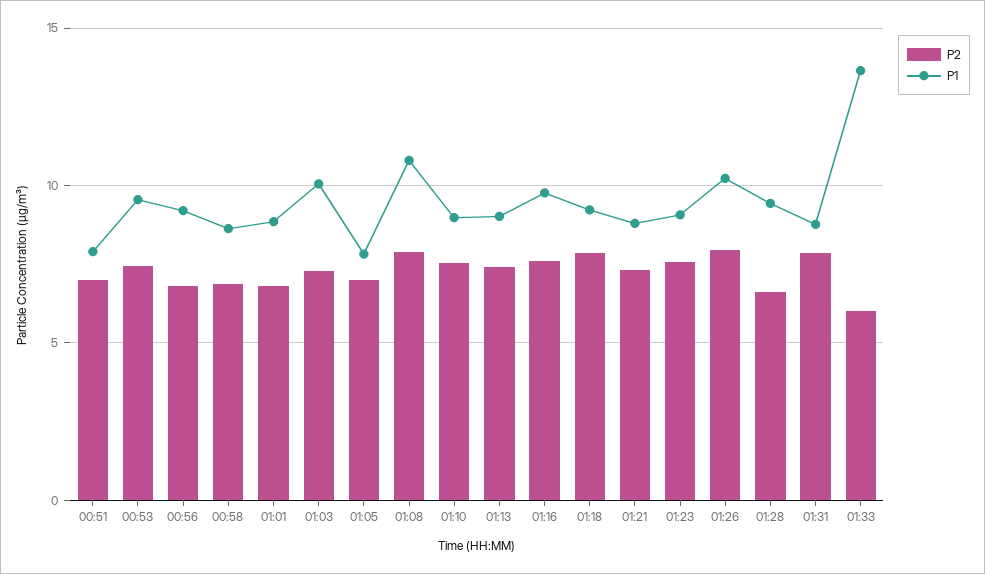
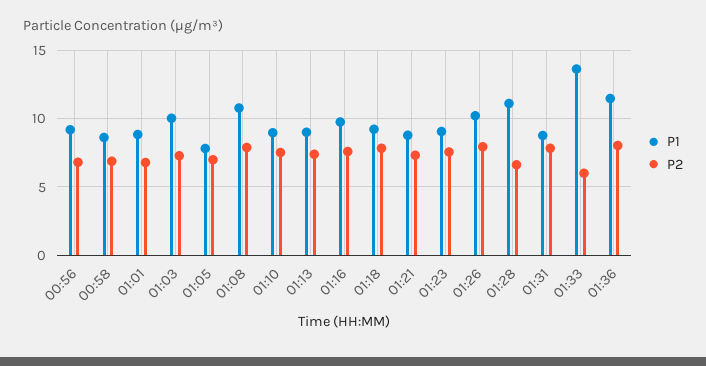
P2, 00:51: 7 -> none
P1, 00:51: 8 -> none
P2, 00:53: 7.5 -> none
P1, 00:53: 9.5 -> none
P1, 01:28: 9.5 -> 11
P1, 01:36: none -> 11.5
P2, 01:36: none -> 8

